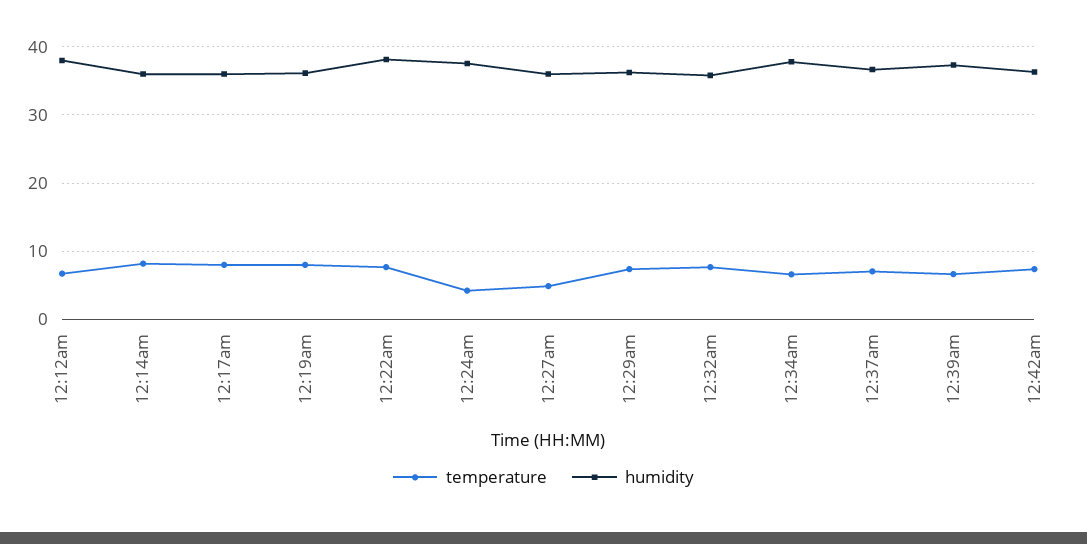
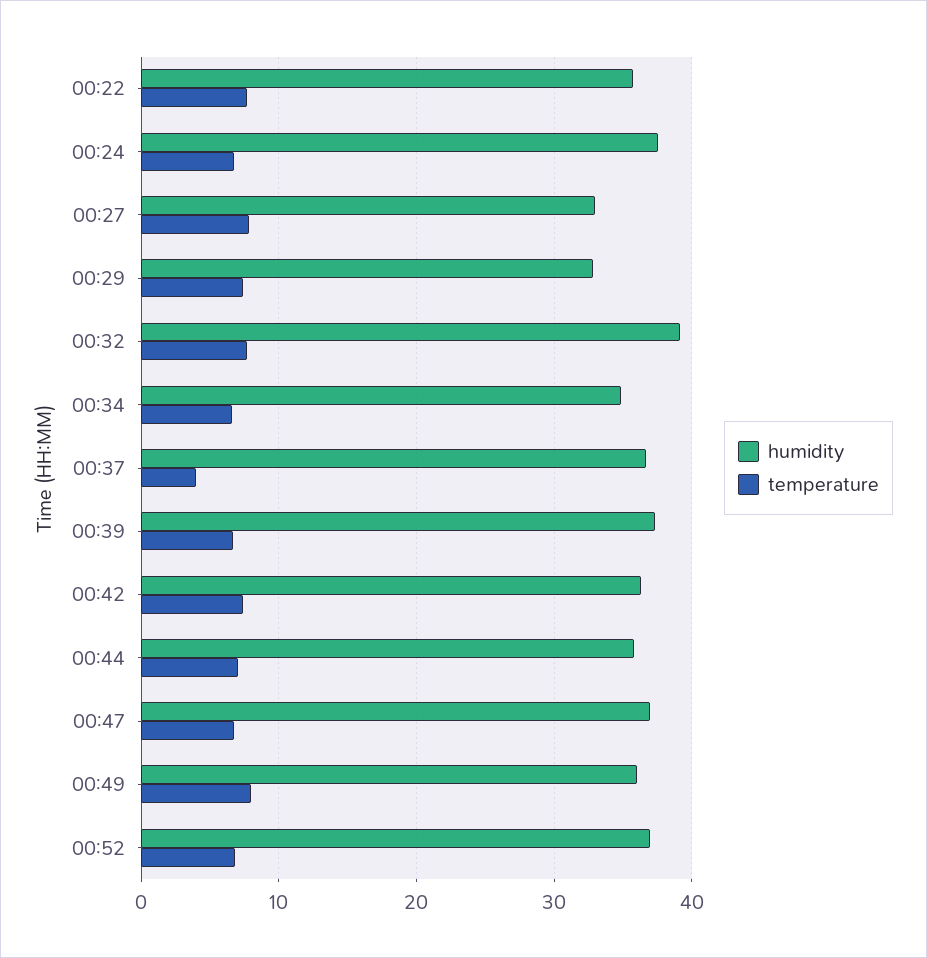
temperature, 12:12am: 7 -> none
humidity, 12:12am: 38 -> none
temperature, 12:14am: 8 -> none
humidity, 12:14am: 36 -> none
temperature, 12:17am: 8 -> none
humidity, 12:17am: 36 -> none
temperature, 12:19am: 8 -> none
humidity, 12:19am: 36 -> none
humidity, 12:22am: 38 -> 36
temperature, 12:24am: 4 -> 7
temperature, 12:27am: 5 -> 8
humidity, 12:27am: 36 -> 33
humidity, 12:29am: 36 -> 33
humidity, 12:32am: 36 -> 39
humidity, 12:34am: 38 -> 35
temperature, 12:37am: 7 -> 4
humidity, 00:44: none -> 36
temperature, 00:44: none -> 7
humidity, 00:47: none -> 37
temperature, 00:47: none -> 7
humidity, 00:49: none -> 36
temperature, 00:49: none -> 8
humidity, 00:52: none -> 37
temperature, 00:52: none -> 7

